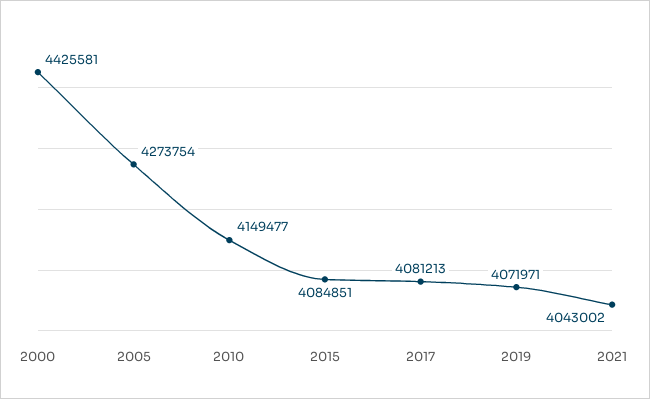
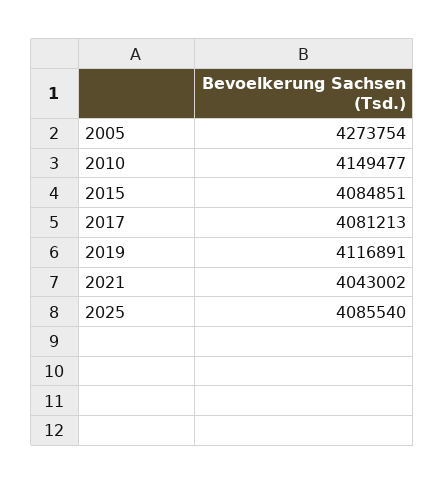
2000: 4425581 -> none
2019: 4071971 -> 4116891
2025: none -> 4085540

